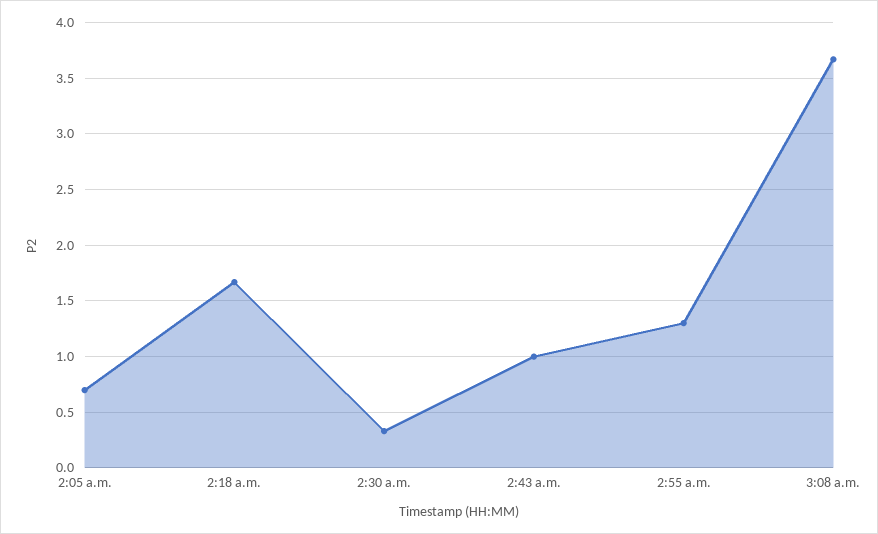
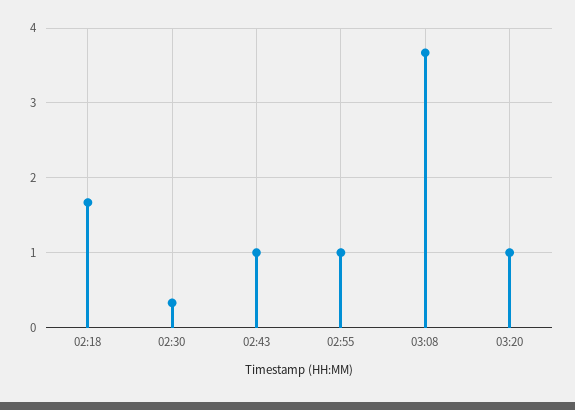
2:05 a.m.: 0.7 -> none
2:55 a.m.: 1.3 -> 1
03:20: none -> 1

